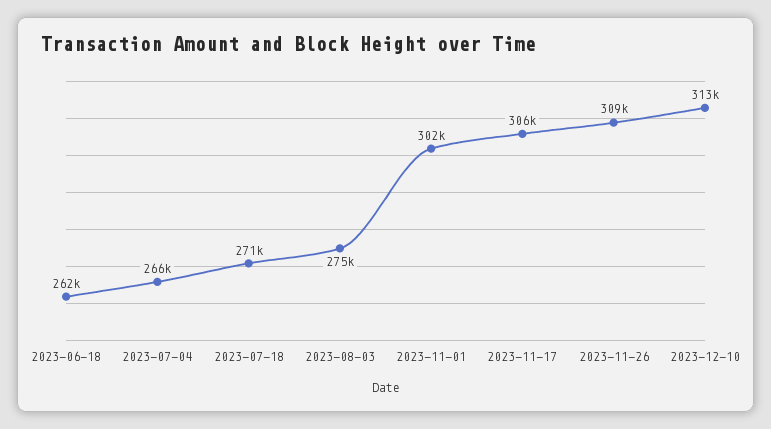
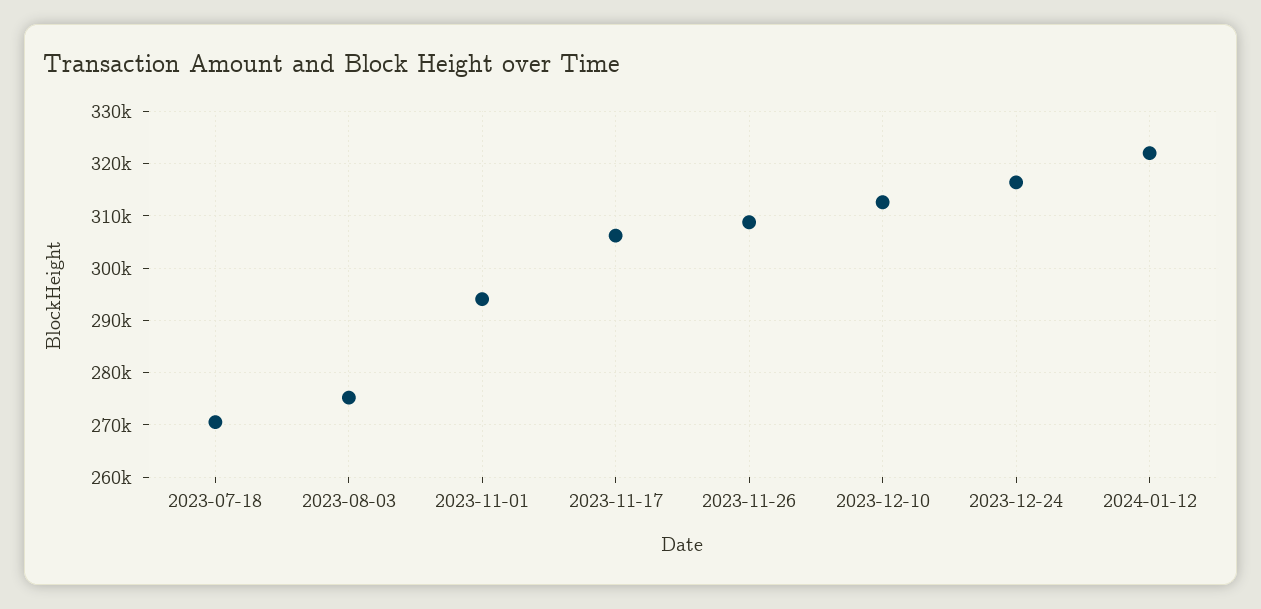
2023-06-18: 262000 -> none
2023-07-04: 266000 -> none
2023-11-01: 302000 -> 294000
2023-12-24: none -> 316000
2024-01-12: none -> 322000

